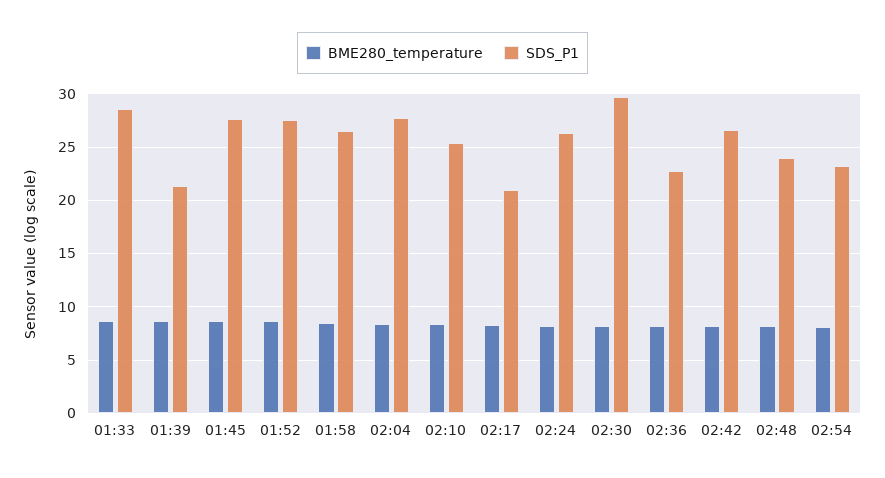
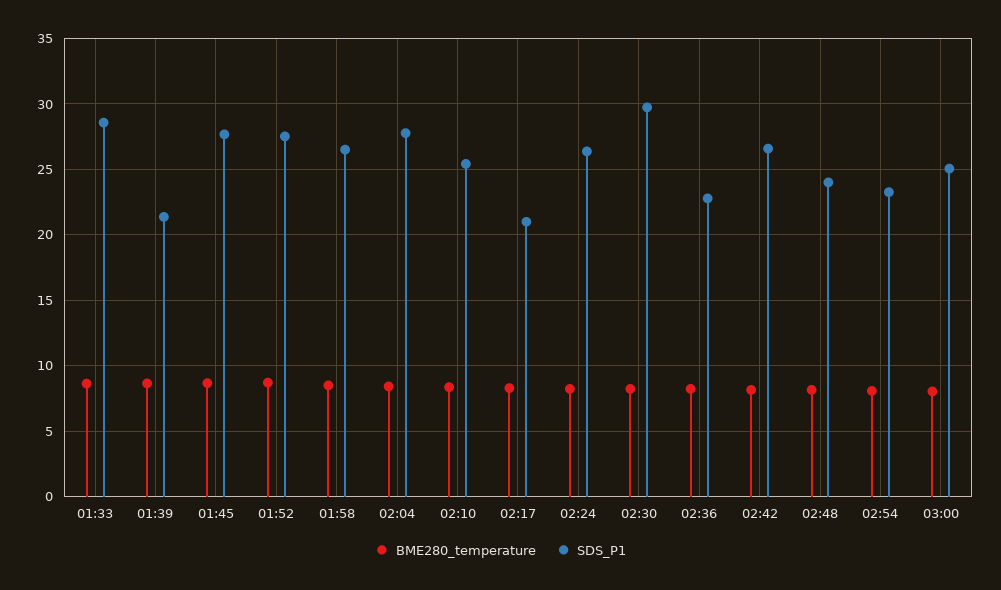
BME280_temperature, 03:00: none -> 8
SDS_P1, 03:00: none -> 25

